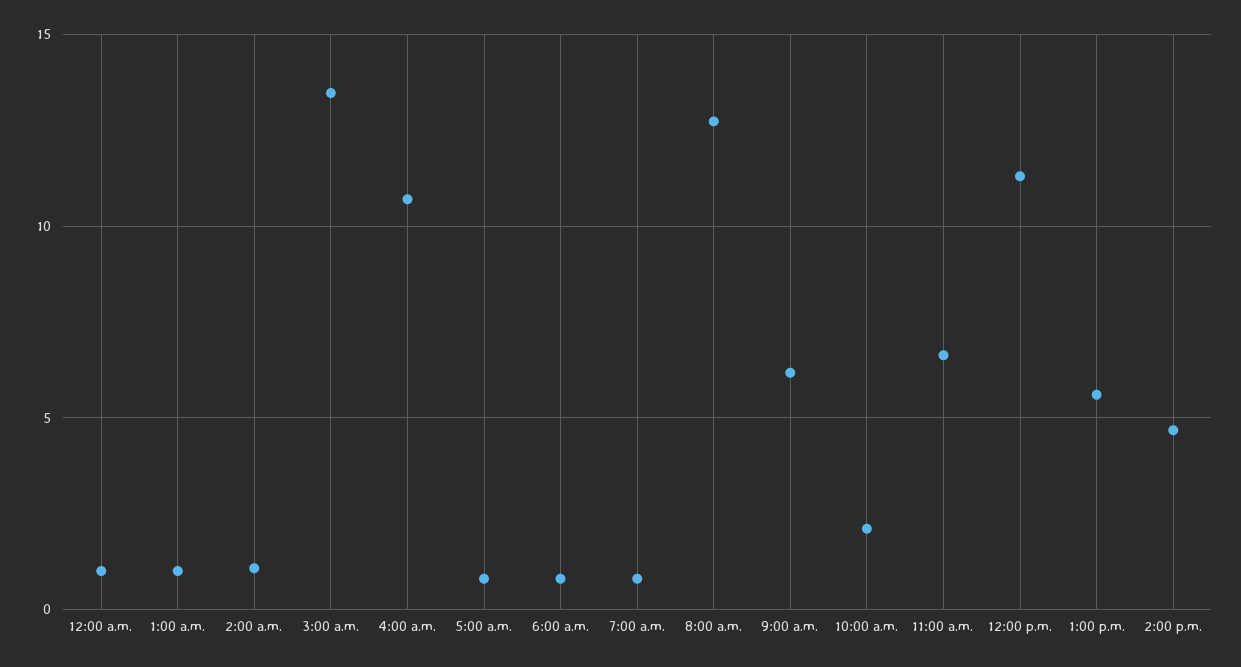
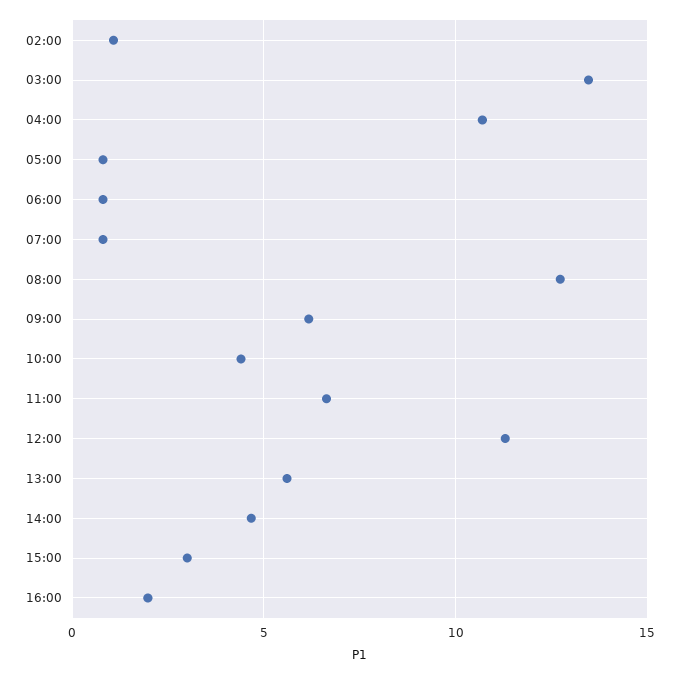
12:00 a.m.: 1 -> none
1:00 a.m.: 1 -> none
10:00 a.m.: 2 -> 4.5
15:00: none -> 3
16:00: none -> 2

